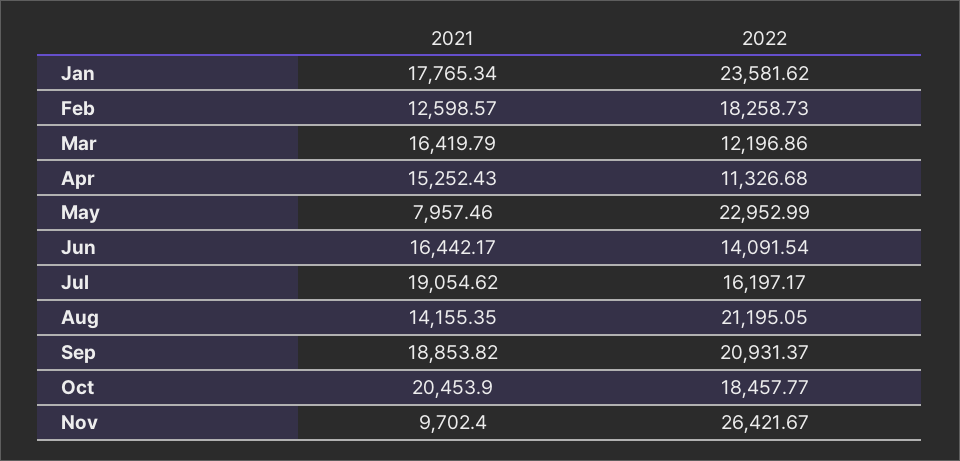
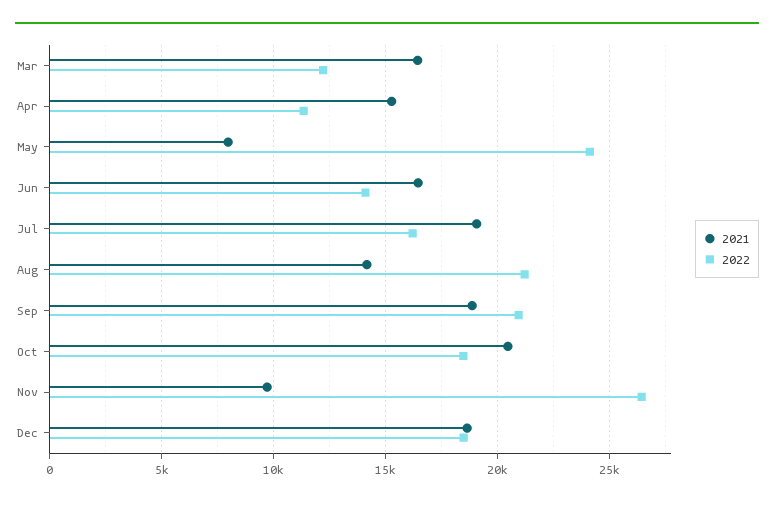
2021, Jan: 17765.34 -> none
2022, Jan: 23581.62 -> none
2021, Feb: 12598.57 -> none
2022, Feb: 18258.73 -> none
2022, May: 22952.99 -> 24000
2021, Dec: none -> 18500
2022, Dec: none -> 18500

